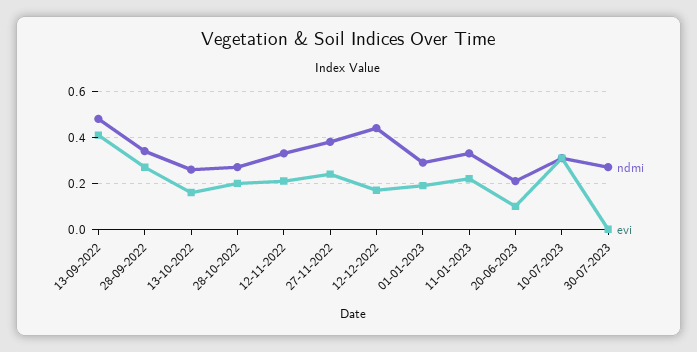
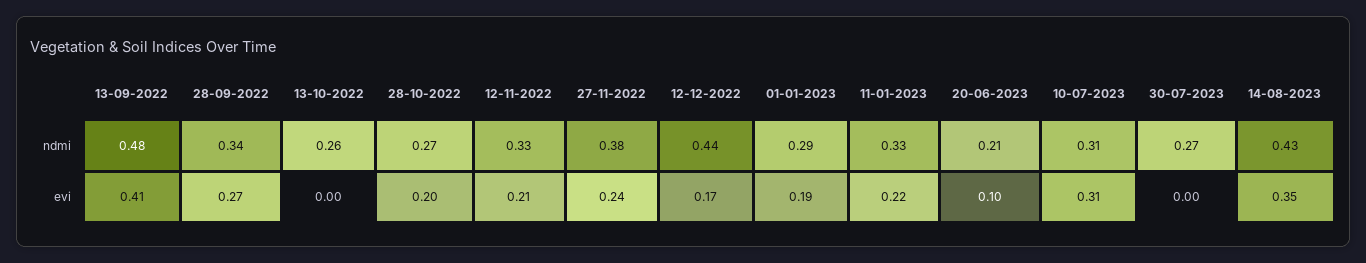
evi, 13-10-2022: 0.15 -> 0
ndmi, 14-08-2023: none -> 0.43
evi, 14-08-2023: none -> 0.35

